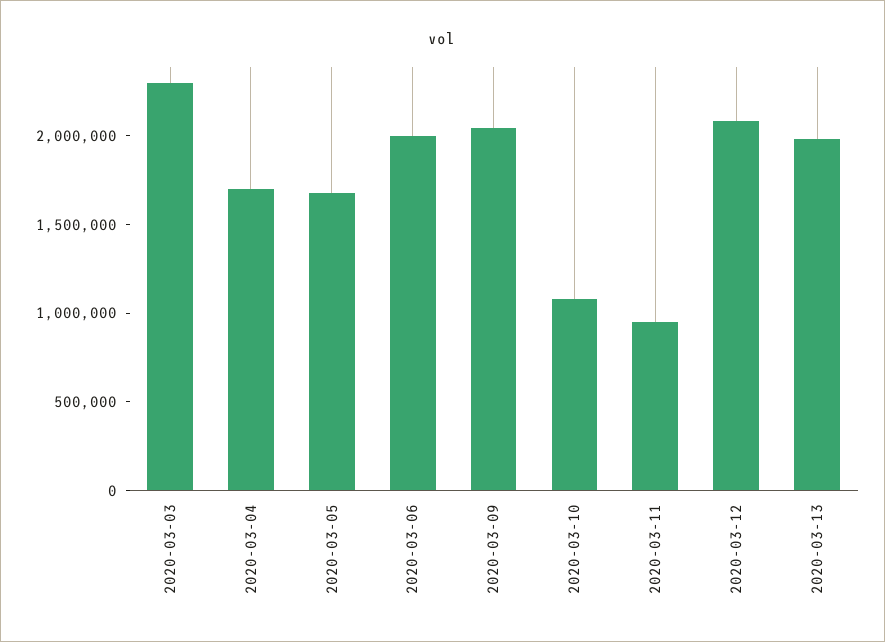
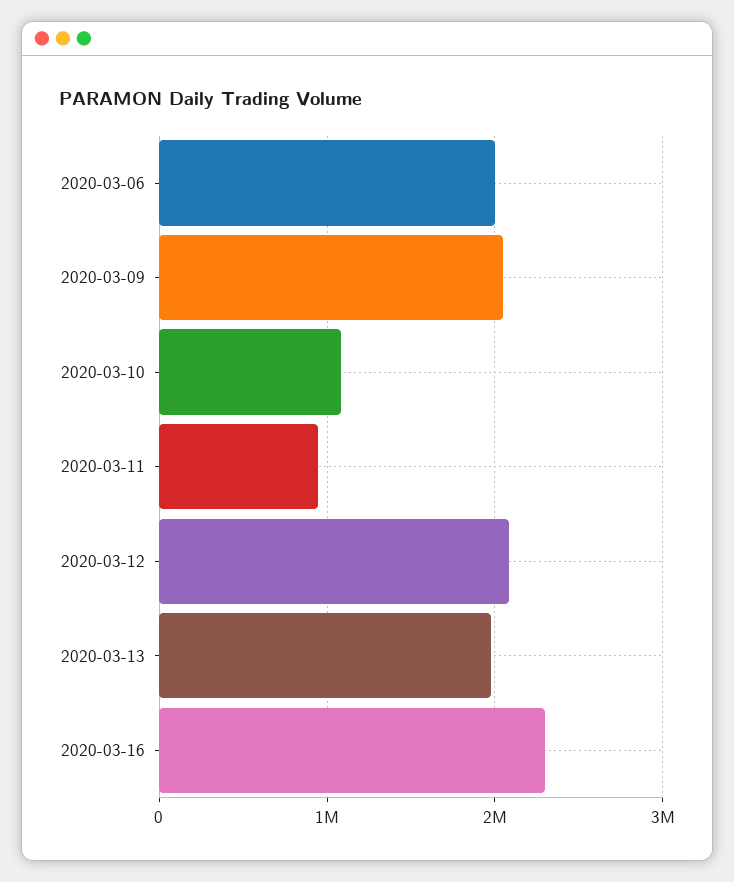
2020-03-03: 2300000 -> none
2020-03-04: 1700000 -> none
2020-03-05: 1700000 -> none
2020-03-16: none -> 2300000

